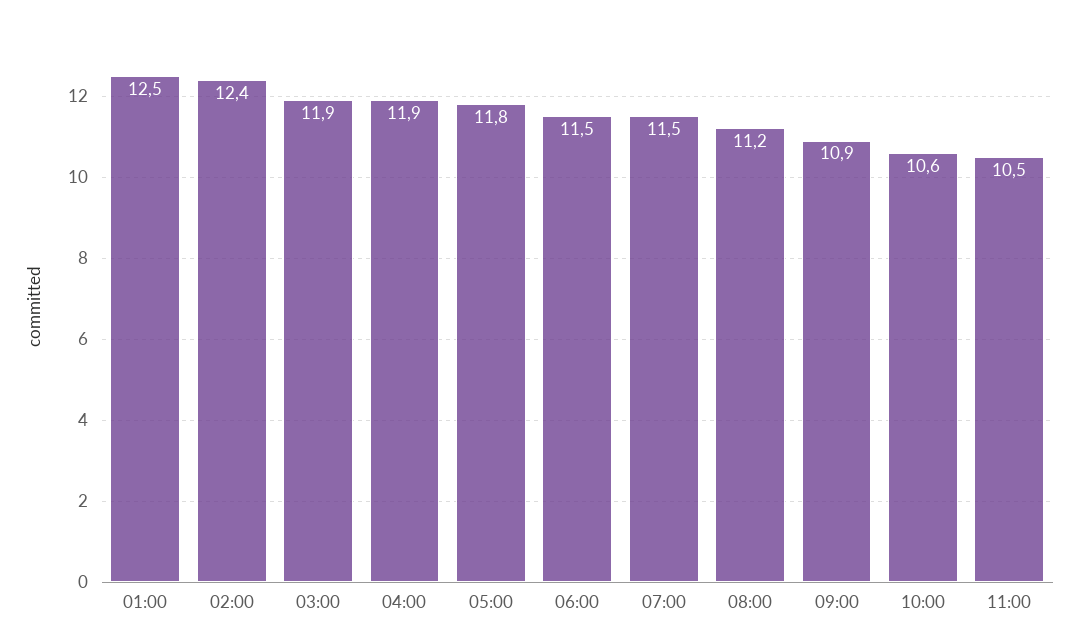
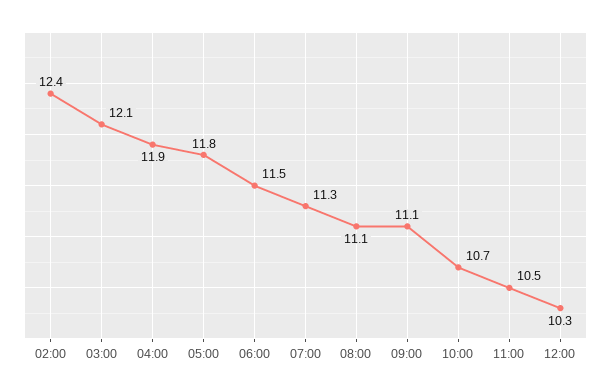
01:00: 12.5 -> none
03:00: 11.9 -> 12.1
07:00: 11.5 -> 11.3
08:00: 11.2 -> 11.1
09:00: 10.9 -> 11.1
10:00: 10.6 -> 10.7
12:00: none -> 10.3

